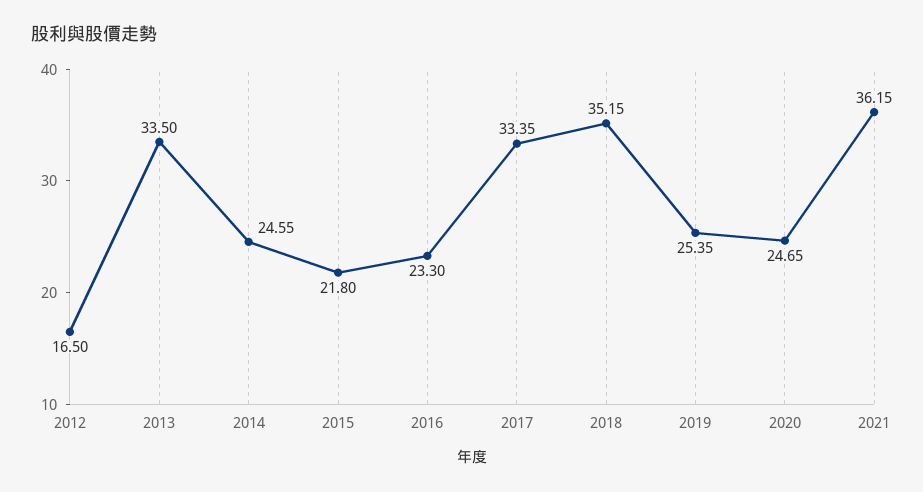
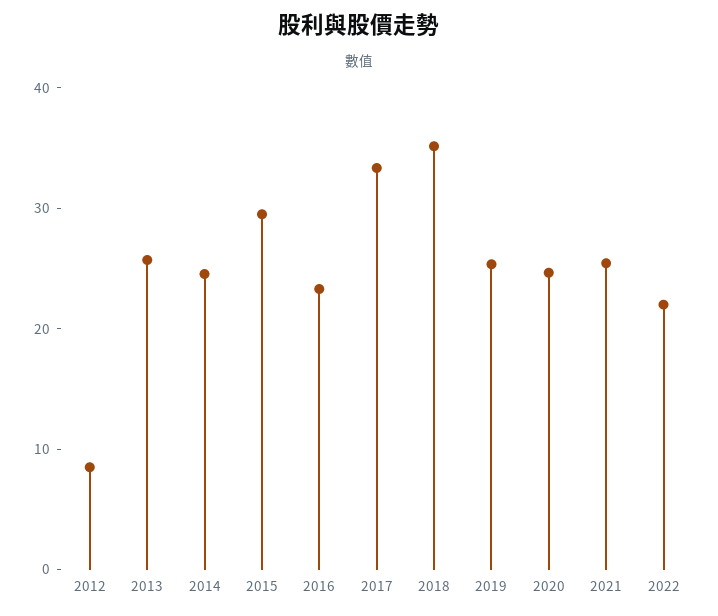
2012: 16.5 -> 8
2013: 33.5 -> 26
2015: 21.8 -> 30
2021: 36.15 -> 26
2022: none -> 22

